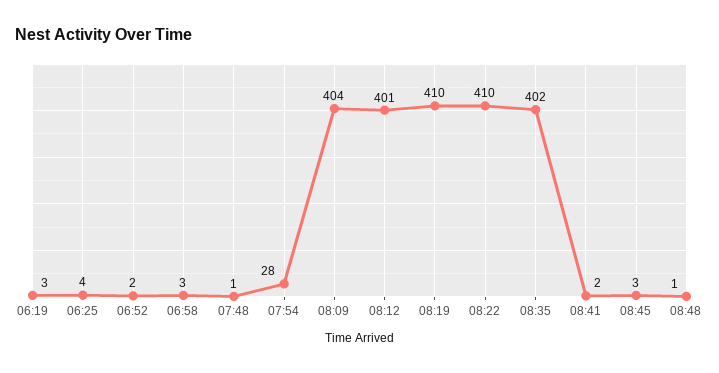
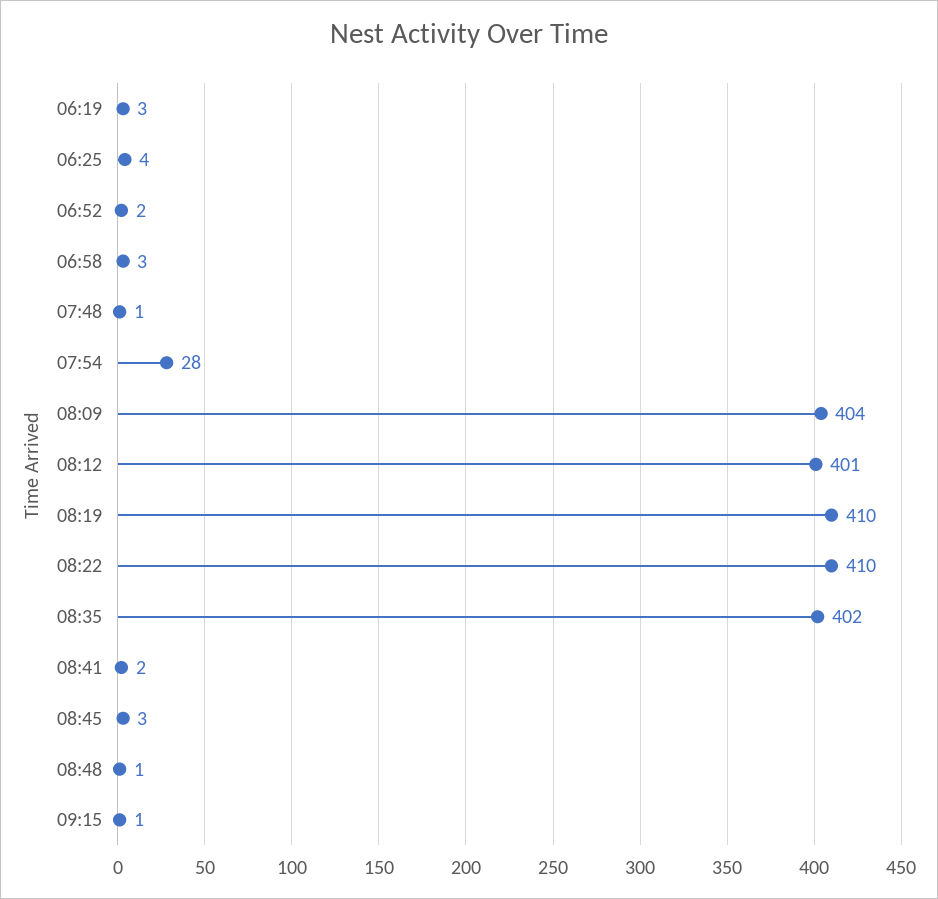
09:15: none -> 1

